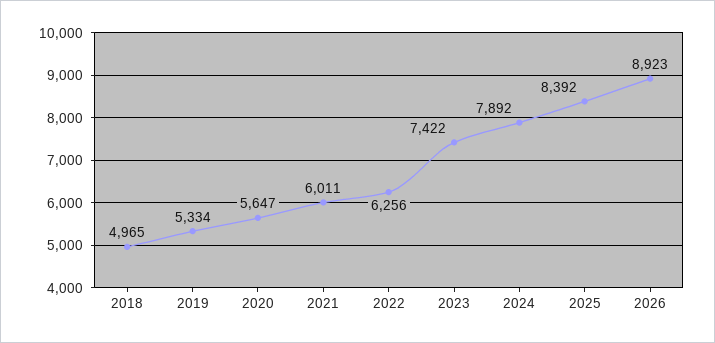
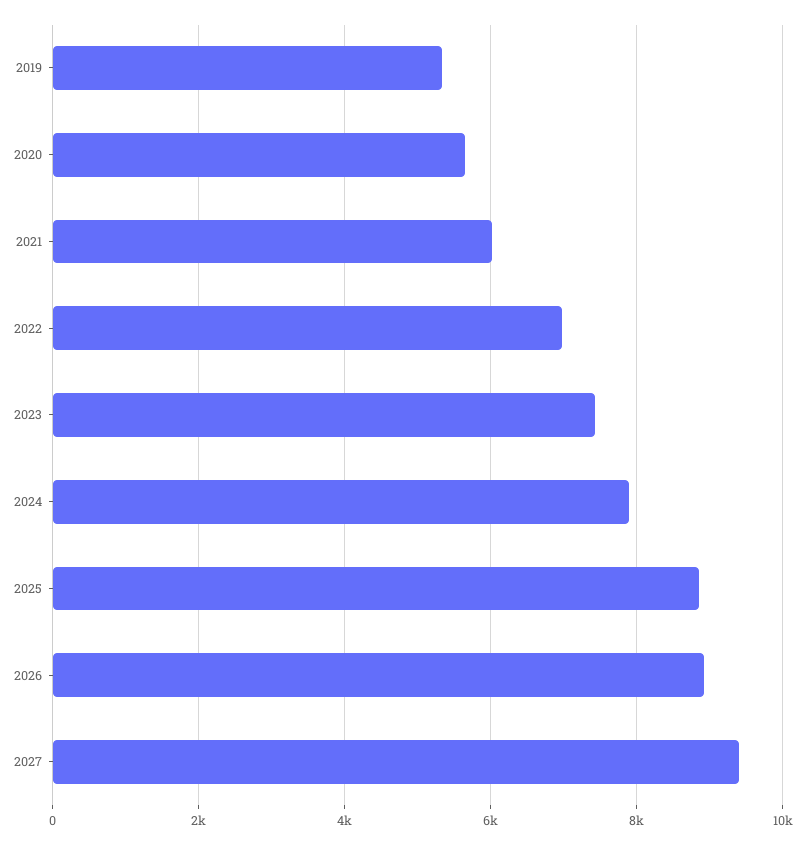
2018: 4965 -> none
2022: 6256 -> 7000
2025: 8392 -> 8800
2027: none -> 9400

